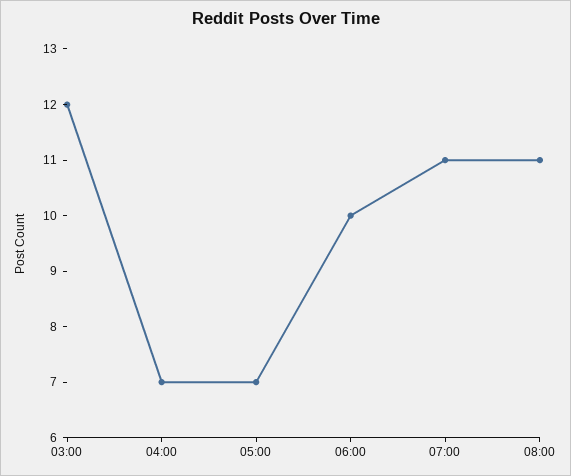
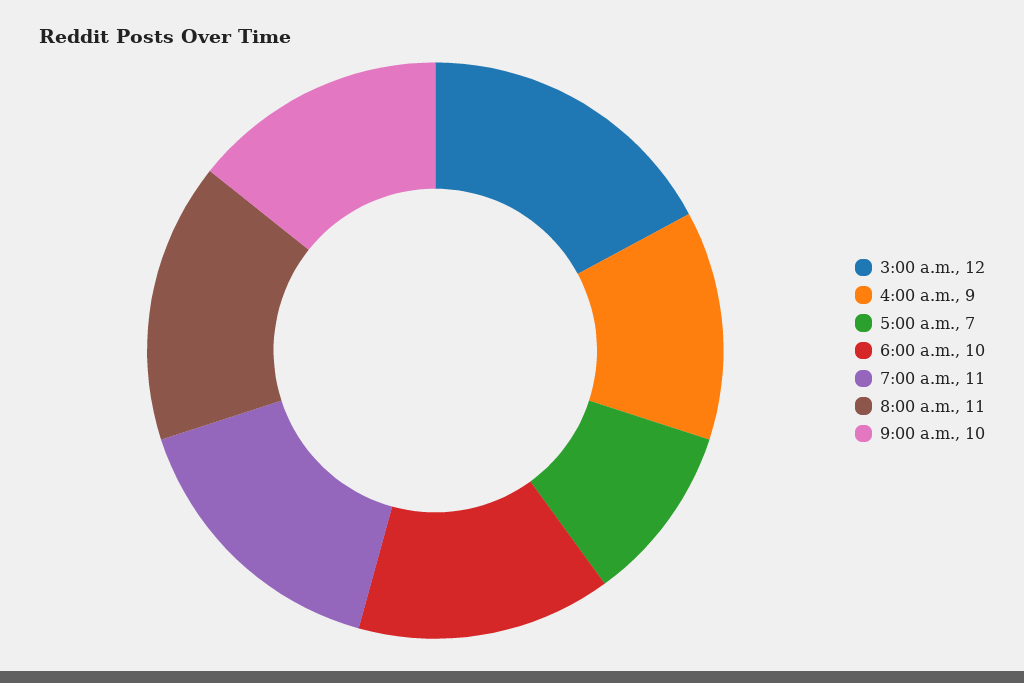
04:00: 7 -> 9
9:00 a.m.: none -> 10

